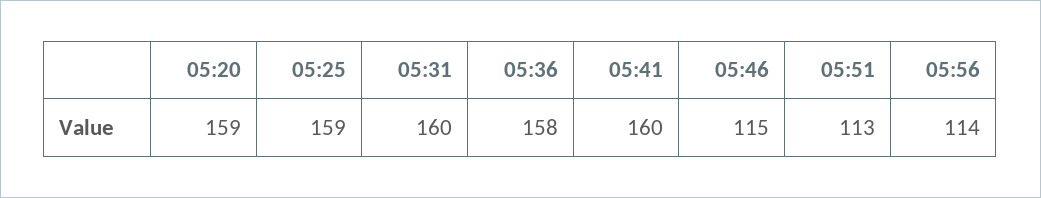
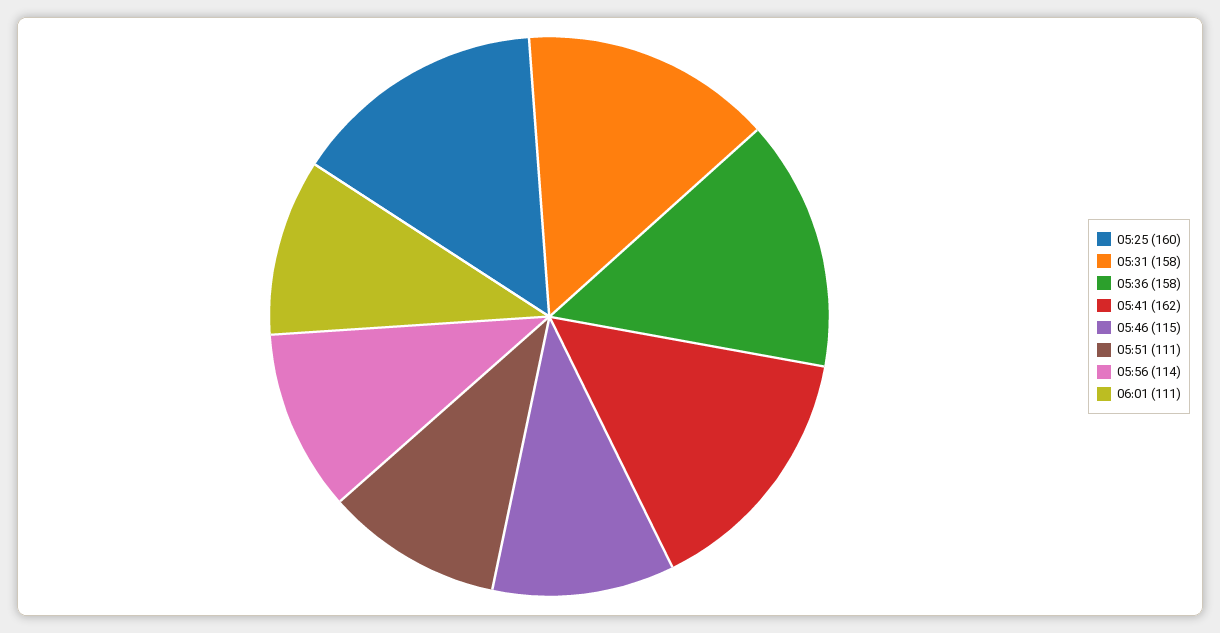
05:20: 159 -> none
05:25: 159 -> 160
05:31: 160 -> 158
05:41: 160 -> 162
05:51: 113 -> 111
06:01: none -> 111

